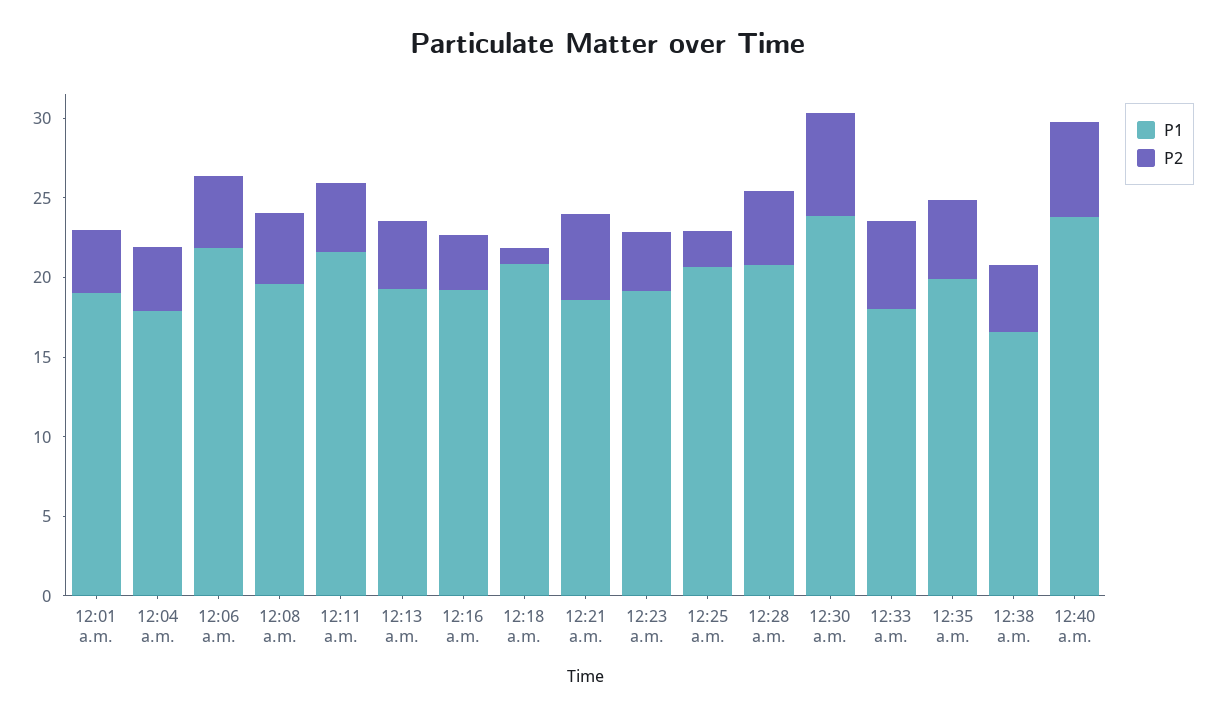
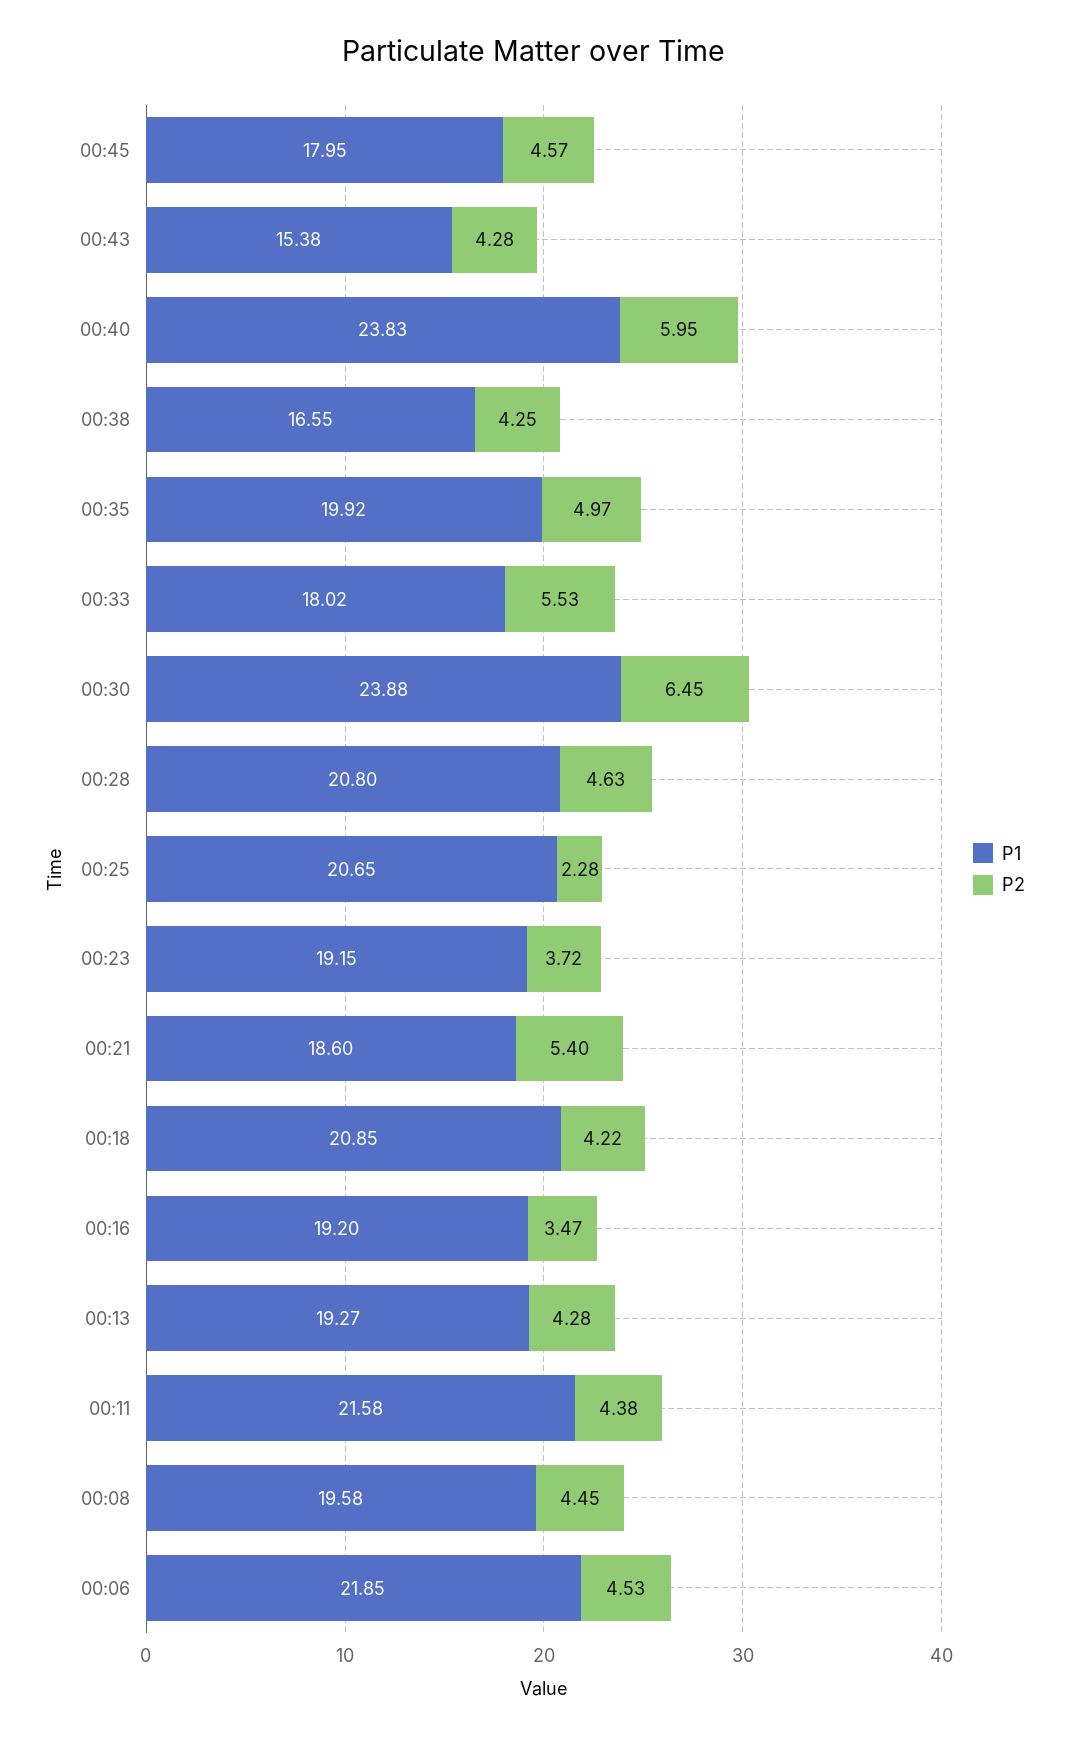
P1, 12:01 a.m.: 19 -> none
P2, 12:01 a.m.: 4 -> none
P1, 12:04 a.m.: 18 -> none
P2, 12:04 a.m.: 4 -> none
P2, 12:18 a.m.: 1 -> 4.22
P1, 00:45: none -> 17.95
P2, 00:45: none -> 4.57
P1, 00:43: none -> 15.38
P2, 00:43: none -> 4.28

